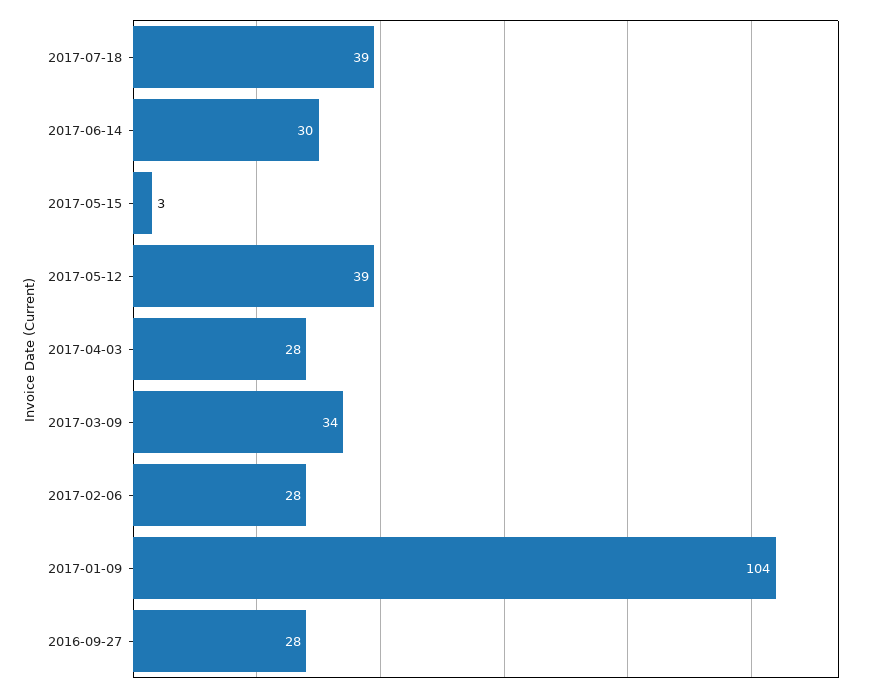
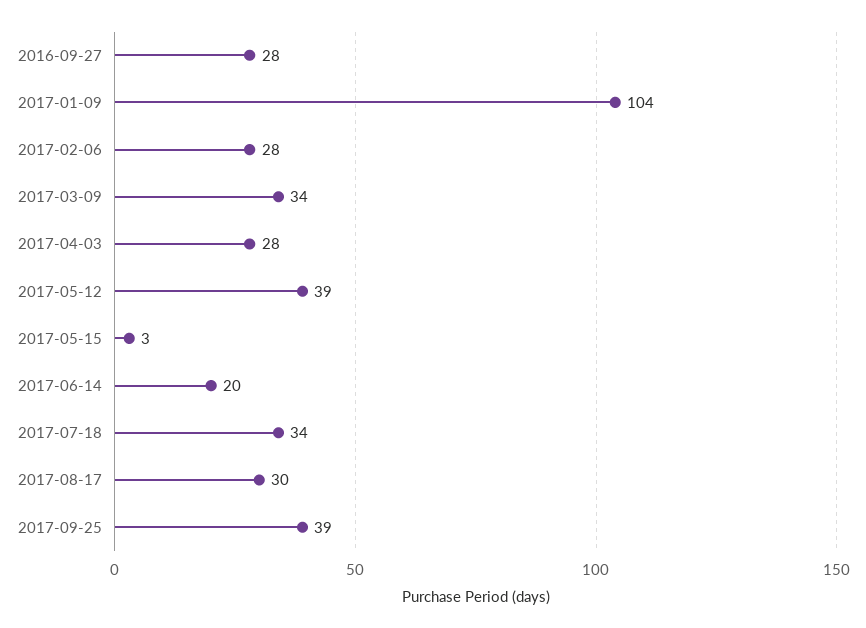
2017-07-18: 39 -> 34
2017-06-14: 30 -> 20
2017-08-17: none -> 30
2017-09-25: none -> 39

